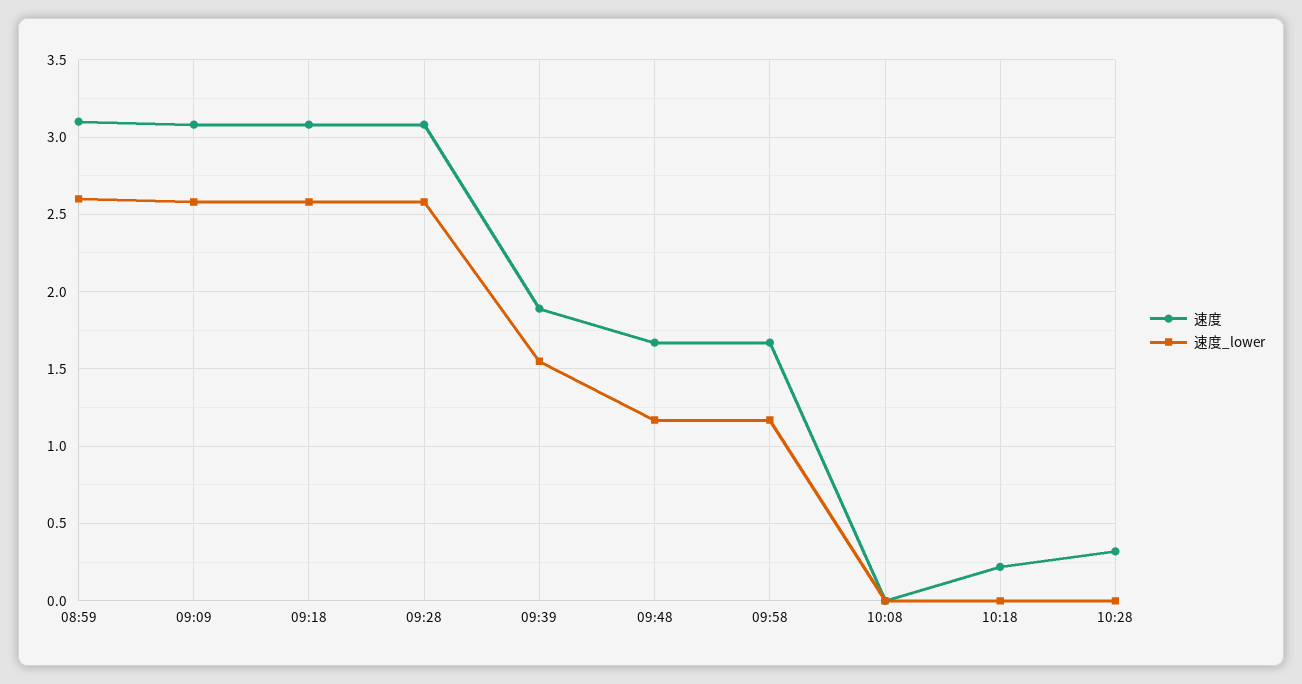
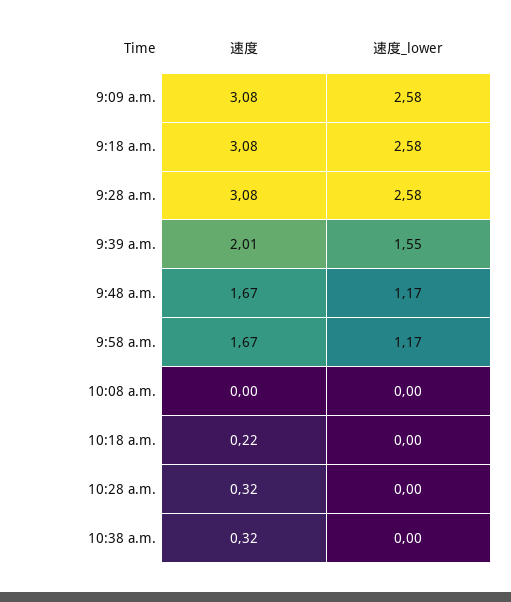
速度, 08:59: 3.1 -> none
速度_lower, 08:59: 2.6 -> none
速度, 09:39: 1.9 -> 2.01
速度, 10:38 a.m.: none -> 0.32
速度_lower, 10:38 a.m.: none -> 0

